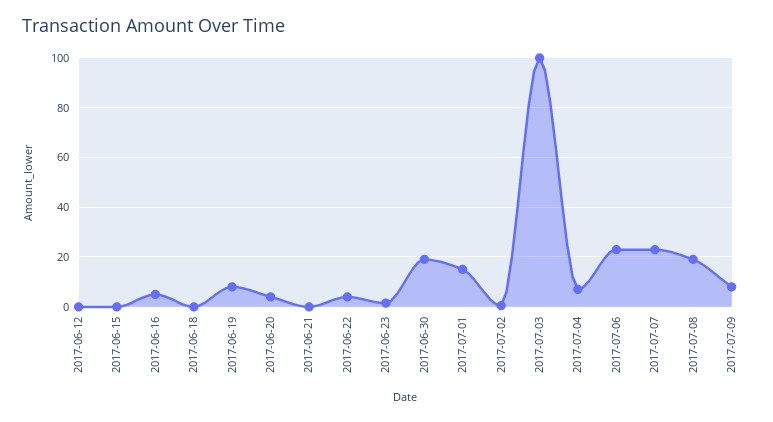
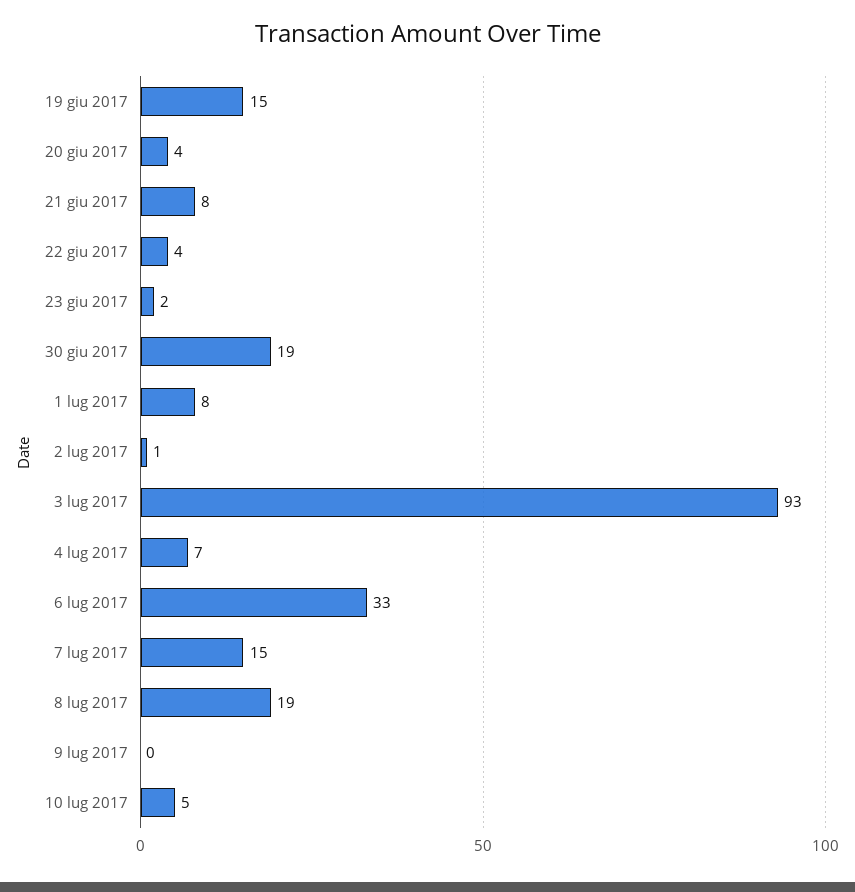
2017-06-12: 0 -> none
2017-06-15: 0 -> none
2017-06-16: 5 -> none
2017-06-18: 0 -> none
2017-06-19: 7.5 -> 15
2017-06-21: 0 -> 8
2017-07-01: 15 -> 8
2017-07-03: 100 -> 93
2017-07-06: 22.5 -> 33
2017-07-07: 22.5 -> 15
2017-07-09: 7.5 -> 0
10 lug 2017: none -> 5

